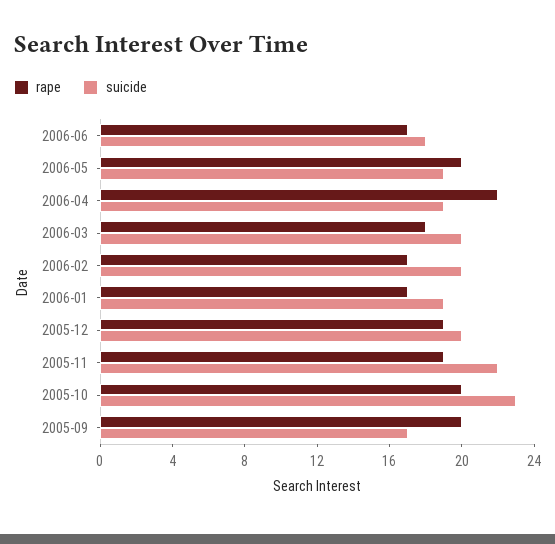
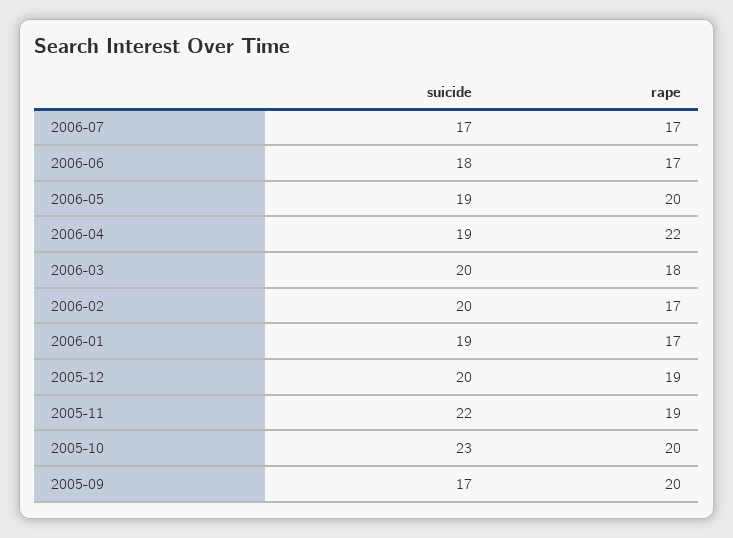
suicide, 2006-07: none -> 17
rape, 2006-07: none -> 17

